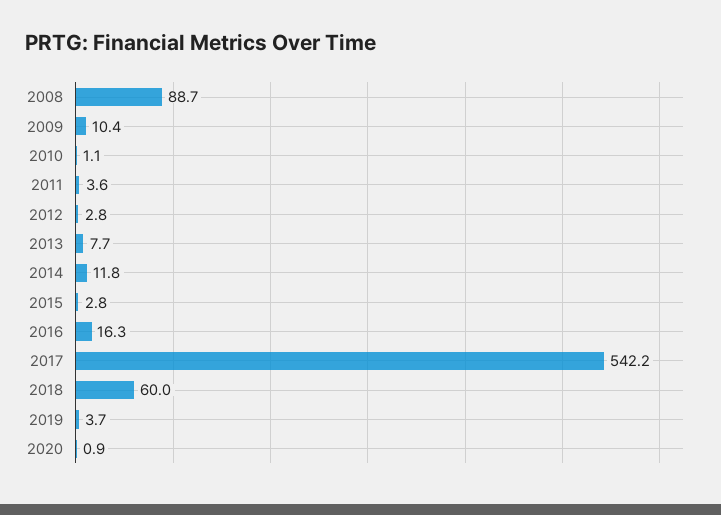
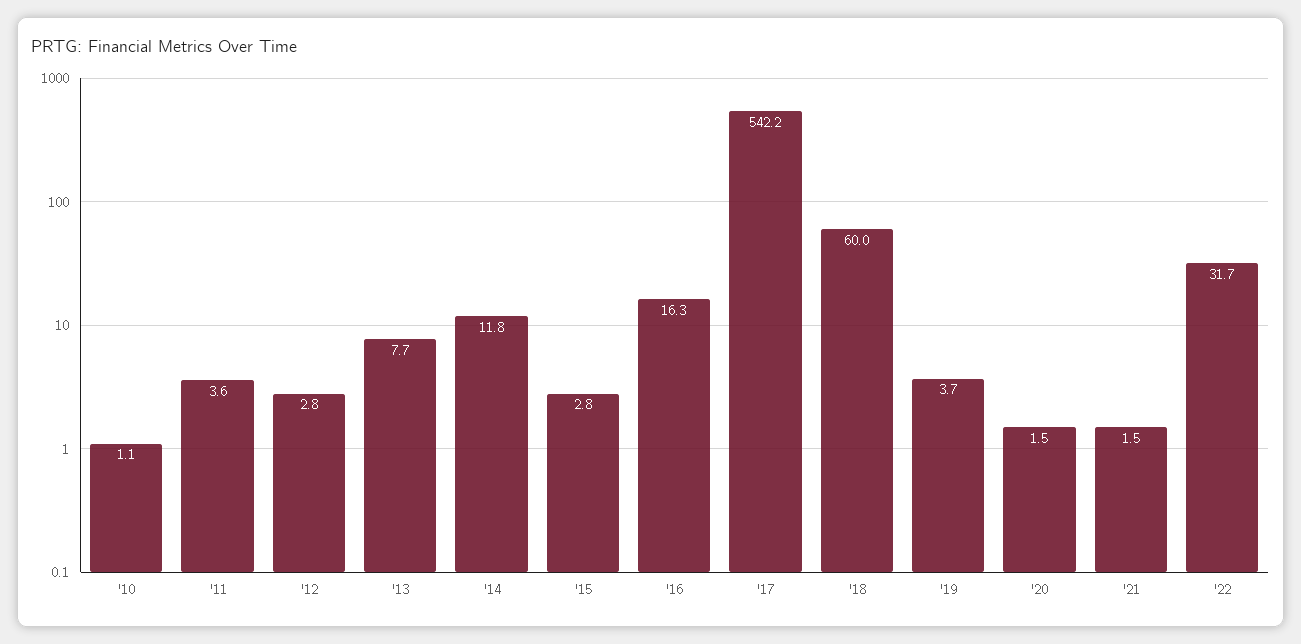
2008: 88.7 -> none
2009: 10.4 -> none
2020: 0.9 -> 1.5
'21: none -> 1.5
'22: none -> 31.7

